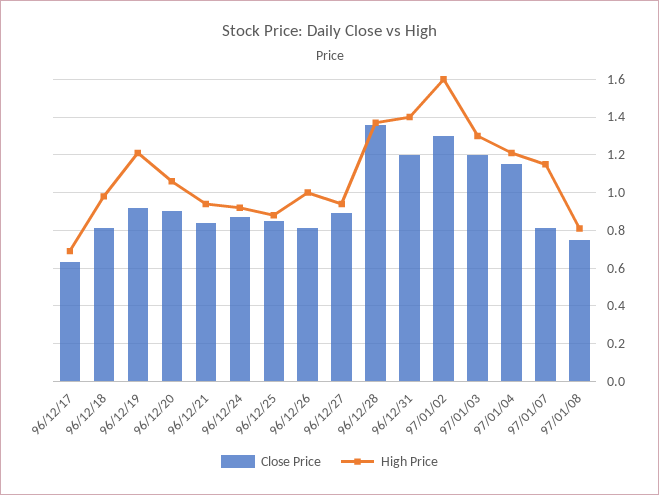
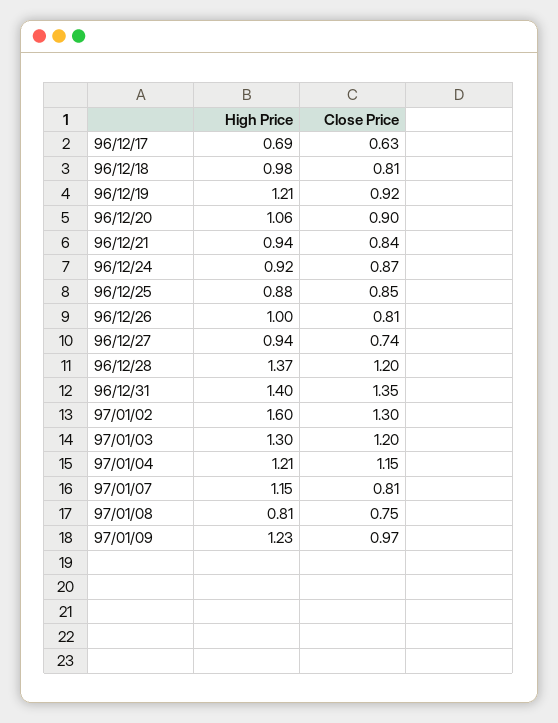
Close Price, 96/12/27: 0.9 -> 0.74
Close Price, 96/12/28: 1.35 -> 1.2
Close Price, 96/12/31: 1.2 -> 1.35
High Price, 97/01/09: none -> 1.23
Close Price, 97/01/09: none -> 0.97

